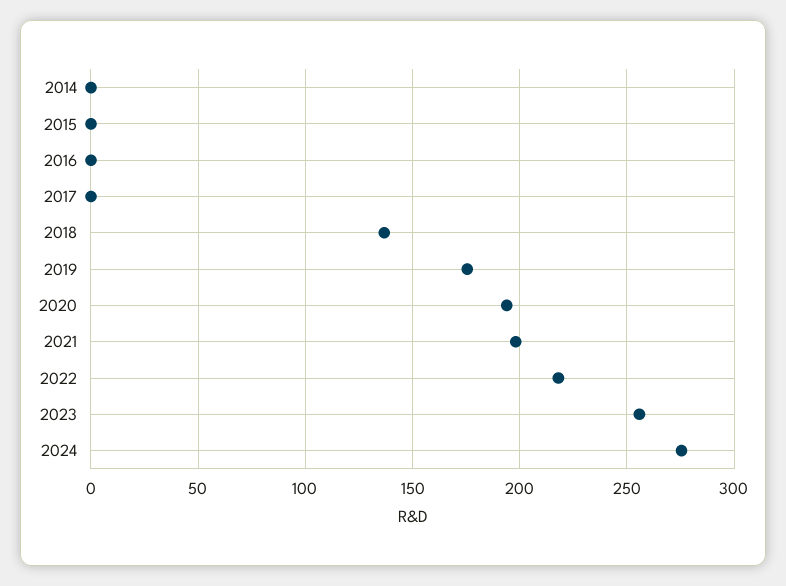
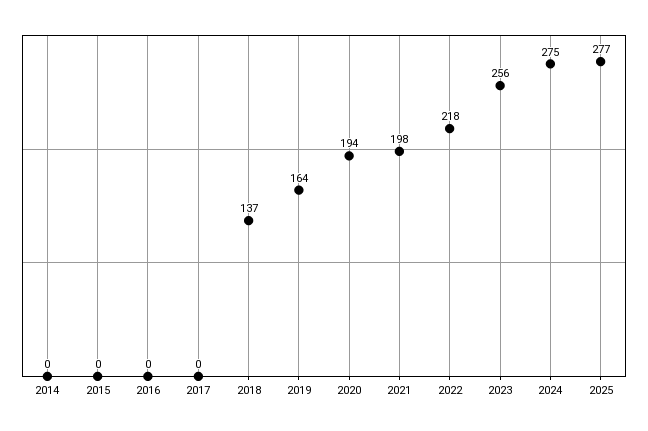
2019: 175 -> 164
2025: none -> 277

